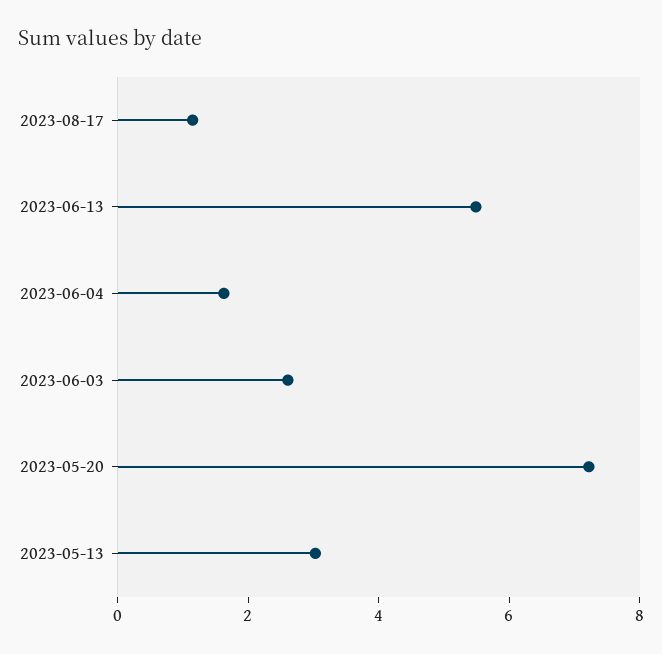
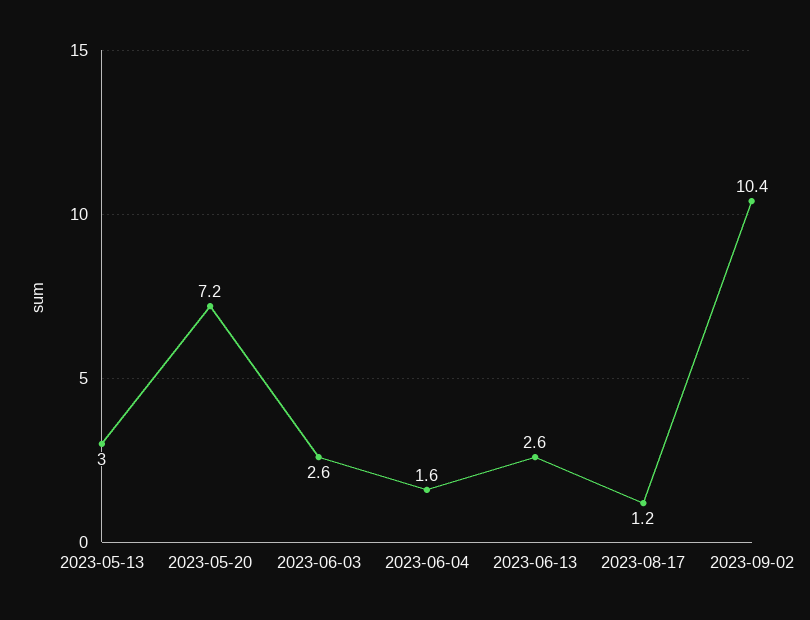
2023-06-13: 5.5 -> 2.6
2023-09-02: none -> 10.4

